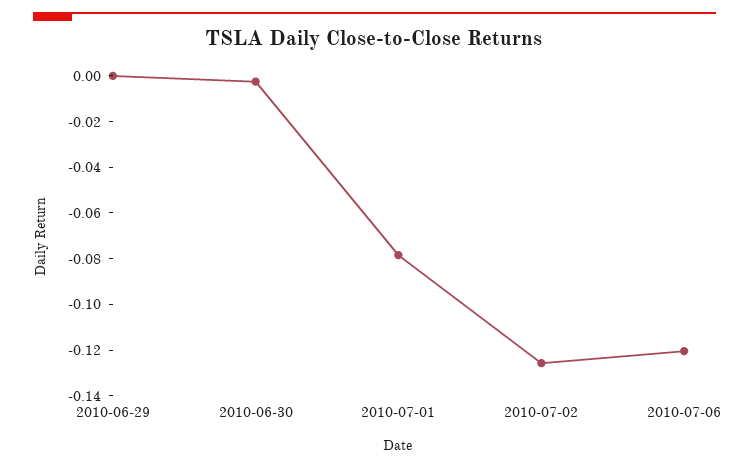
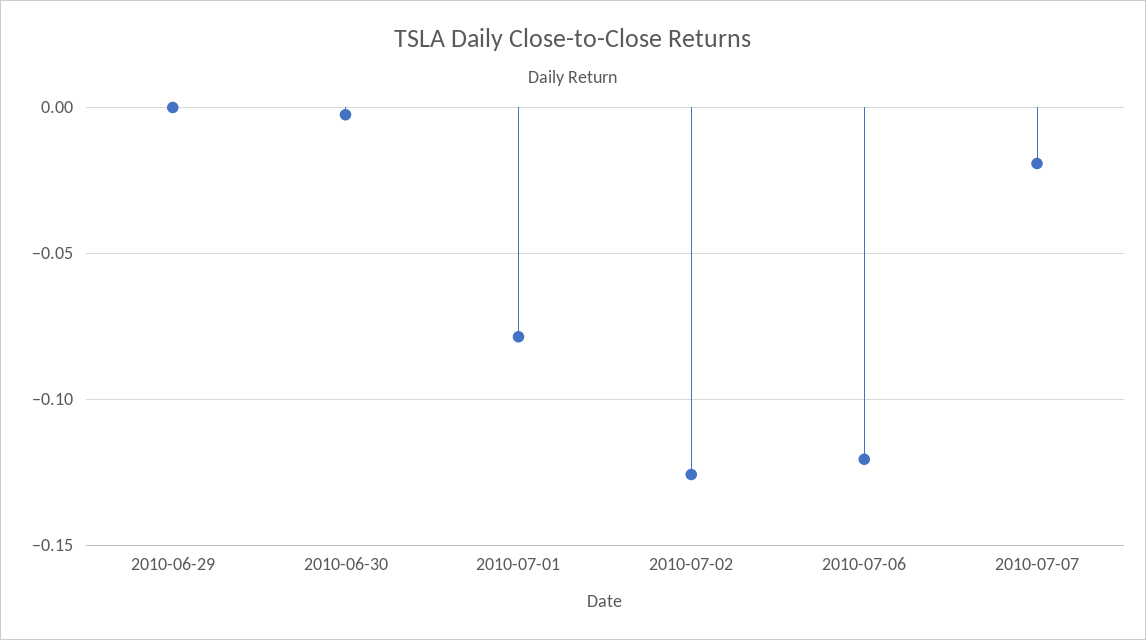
2010-07-07: none -> -0.02

